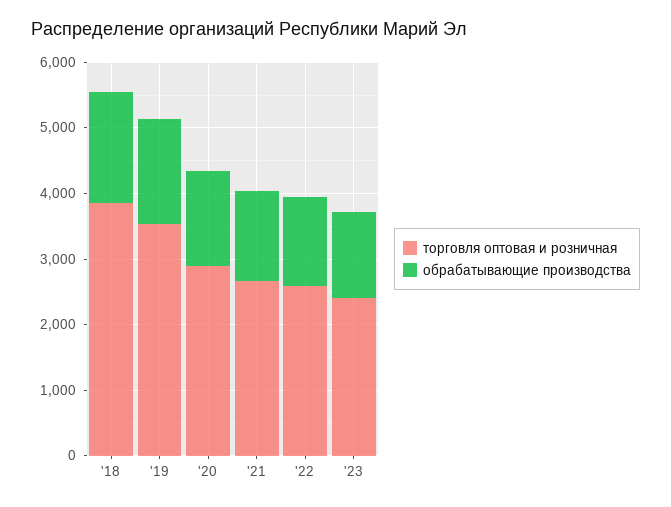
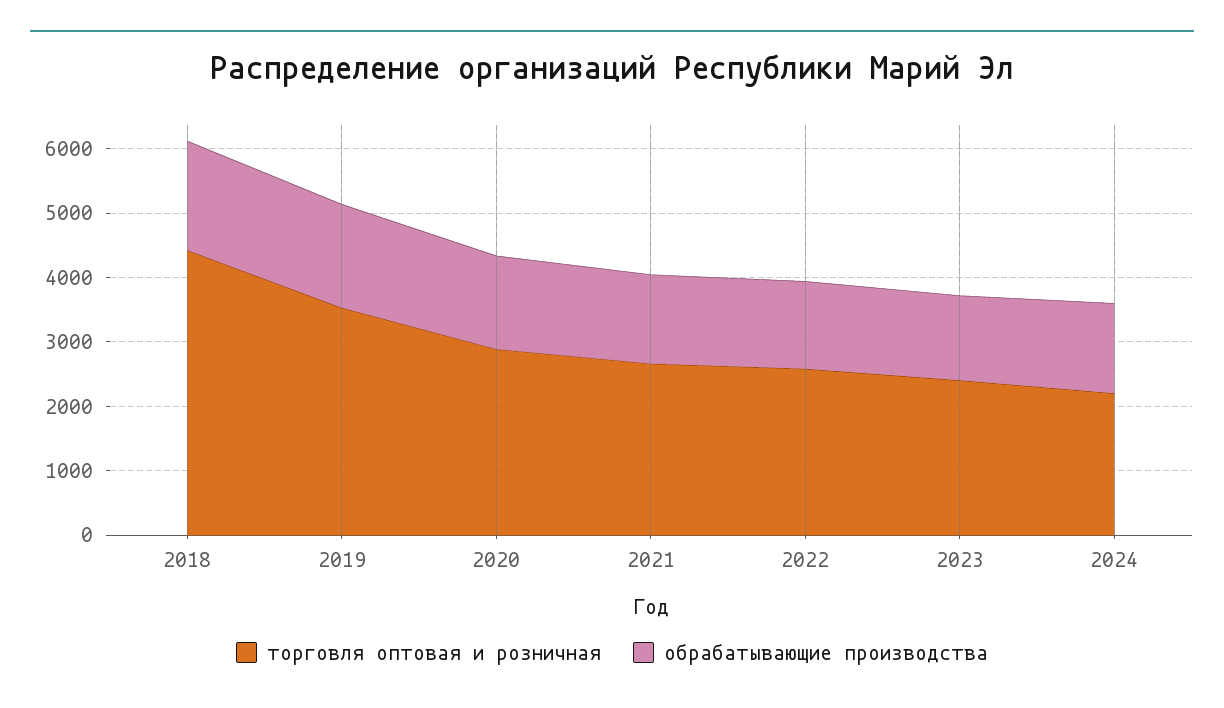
торговля оптовая и розничная, '18: 3800 -> 4400
торговля оптовая и розничная, 2024: none -> 2200
обрабатывающие производства, 2024: none -> 1400

